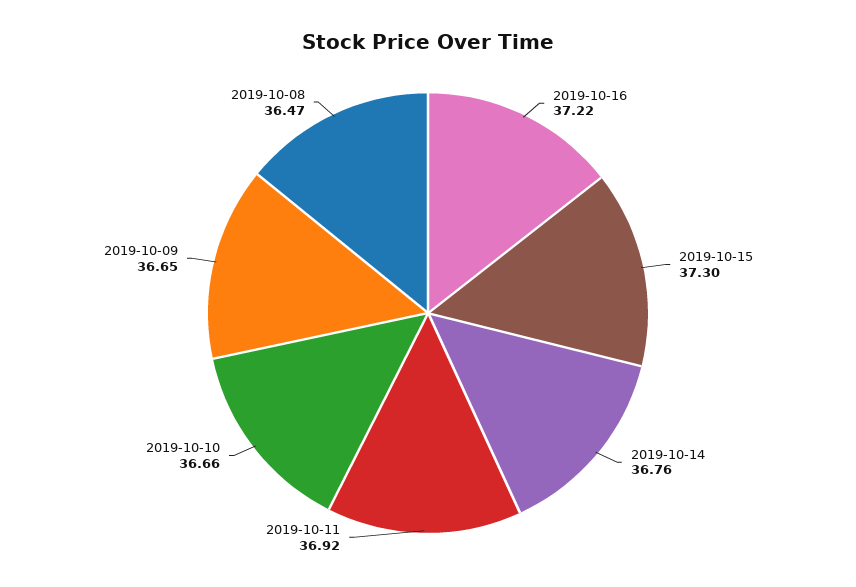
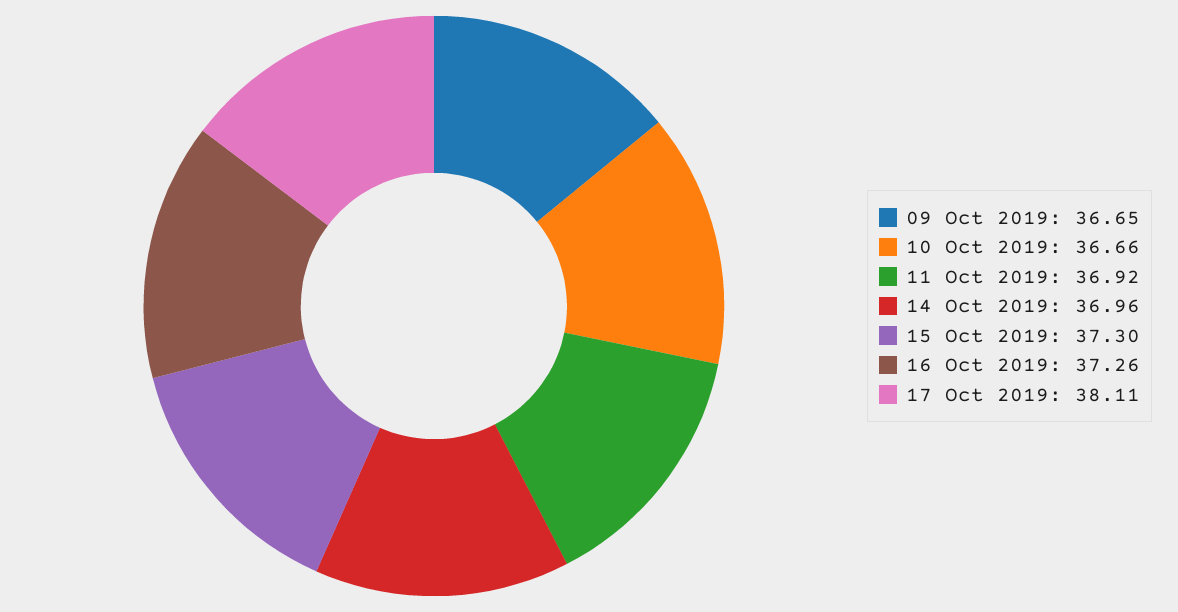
2019-10-16: 37.22 -> 37.26
2019-10-14: 36.76 -> 36.96
2019-10-08: 36.47 -> none
17 Oct 2019: none -> 38.11

